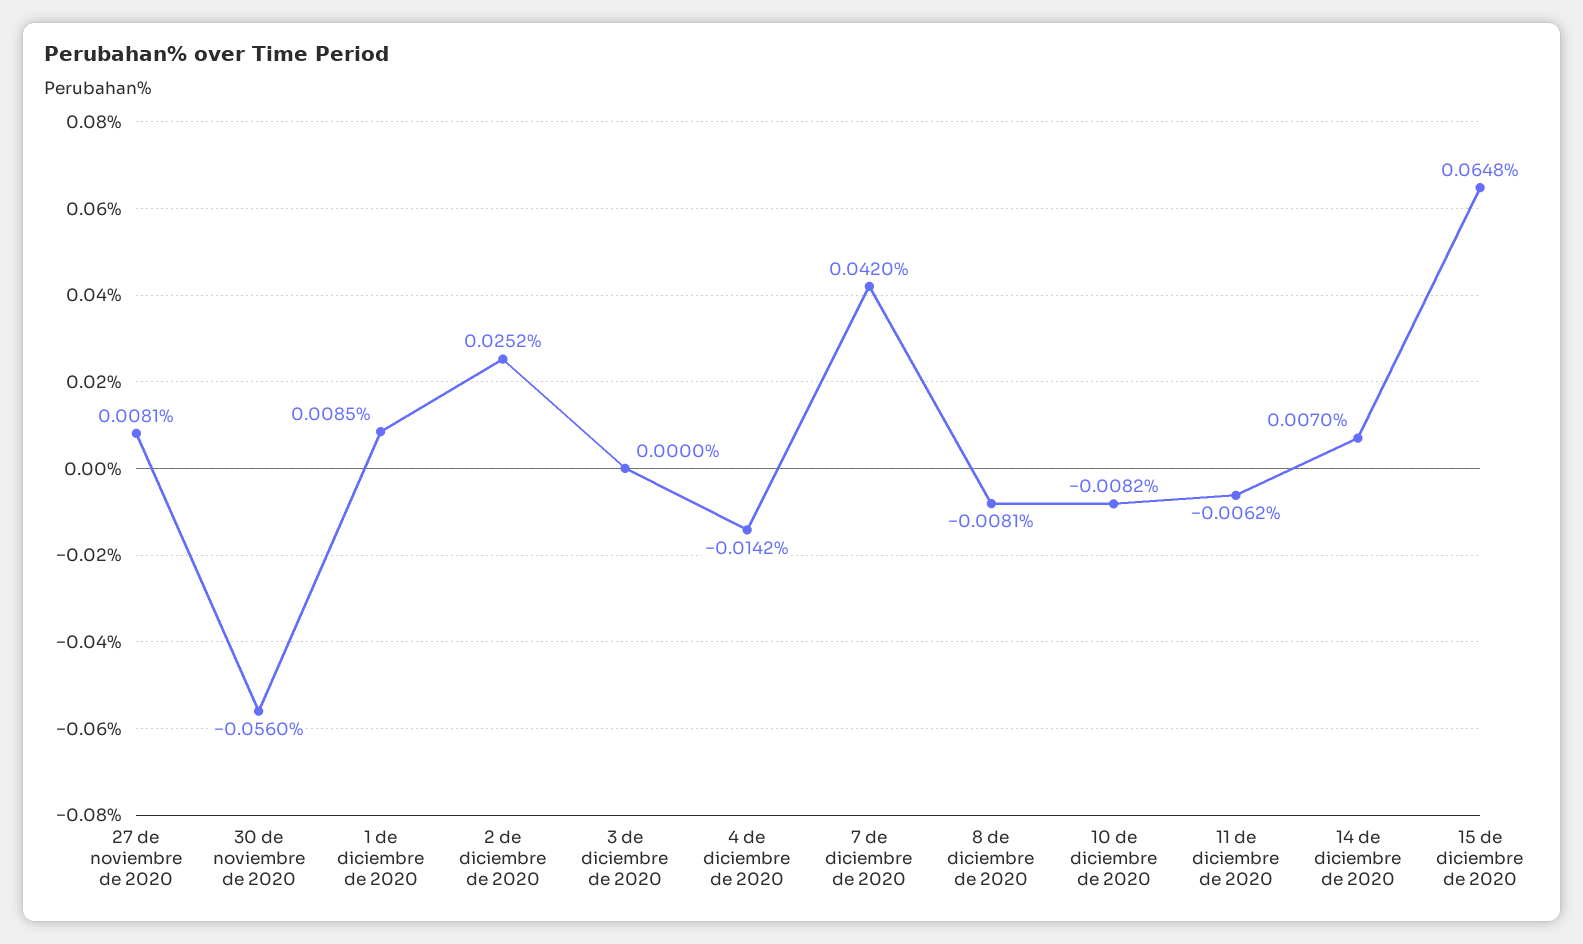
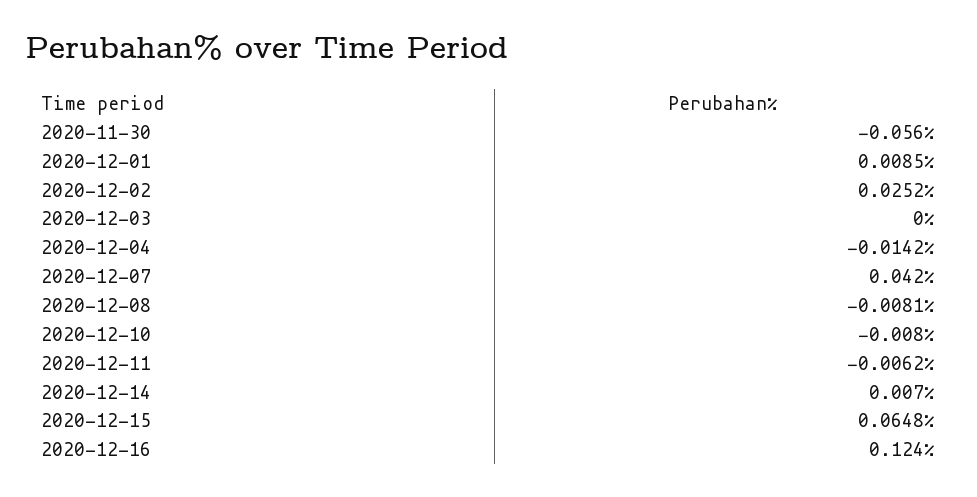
27 de noviembre de 2020: 0.0081 -> none
10 de diciembre de 2020: -0.0082 -> -0.008
2020-12-16: none -> 0.124

